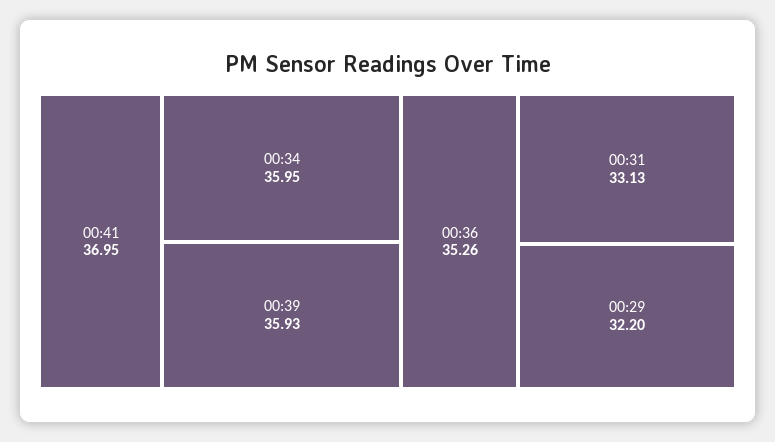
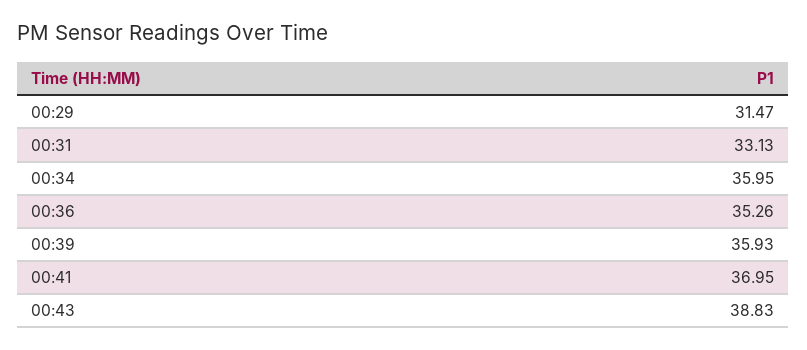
00:29: 32.2 -> 31.47
00:43: none -> 38.83

